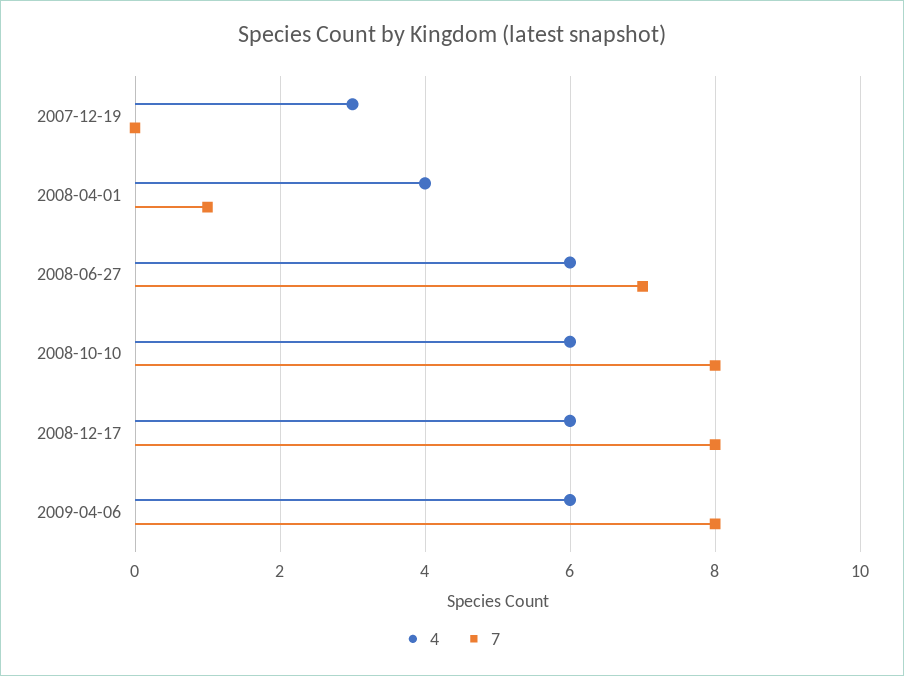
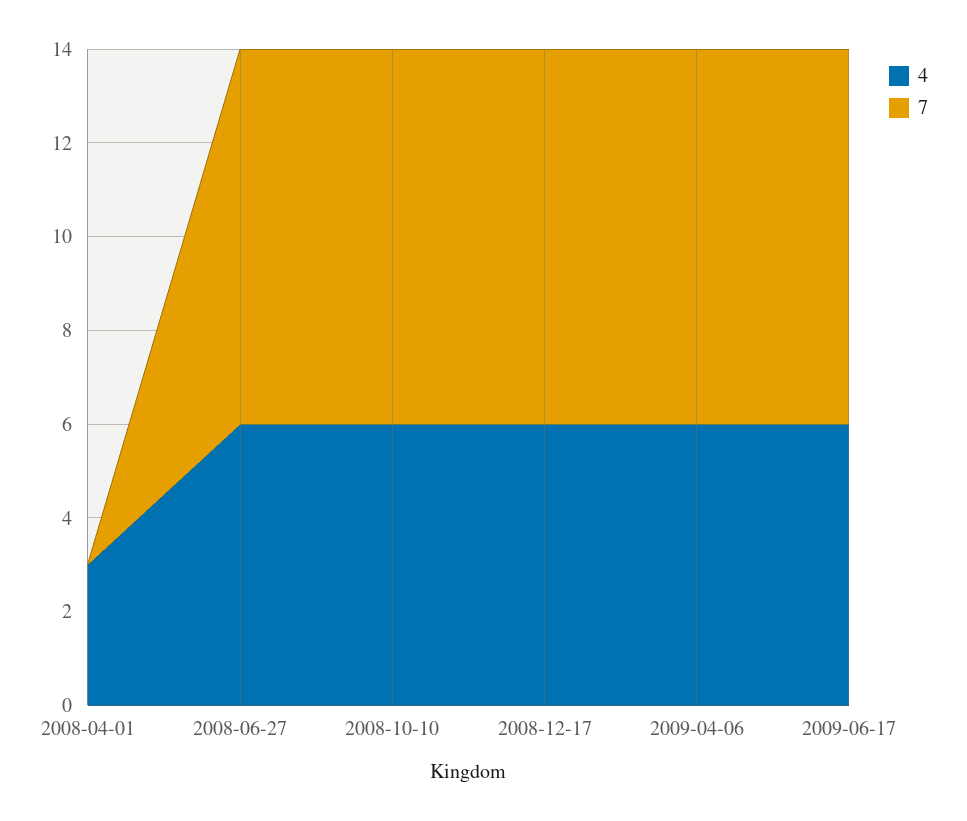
4, 2007-12-19: 3 -> none
7, 2007-12-19: 0 -> none
4, 2008-04-01: 4 -> 3
7, 2008-04-01: 1 -> 0
7, 2008-06-27: 7 -> 8
4, 2009-06-17: none -> 6
7, 2009-06-17: none -> 8

